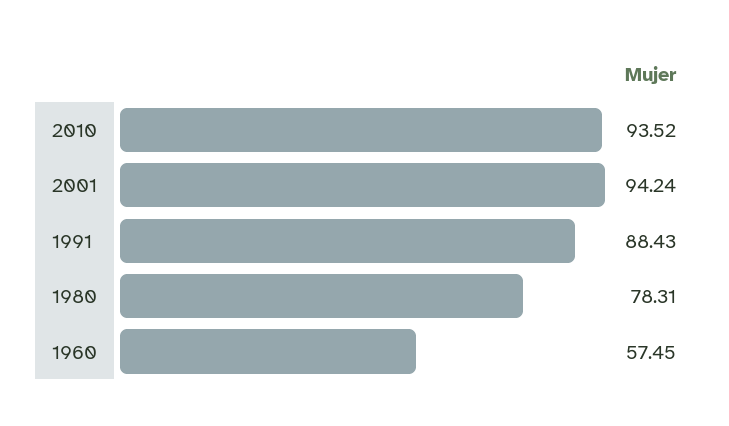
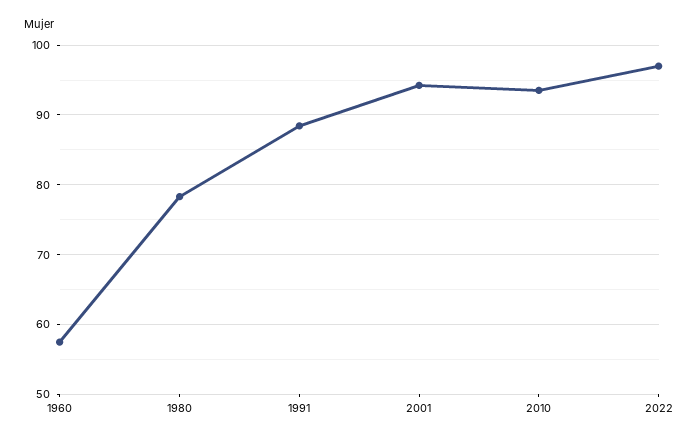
2022: none -> 97

